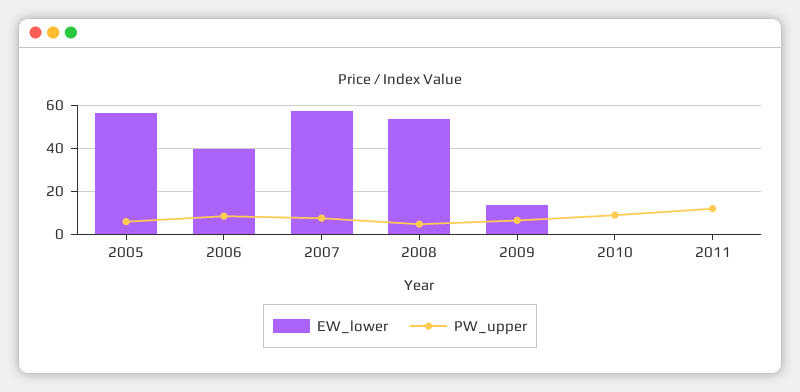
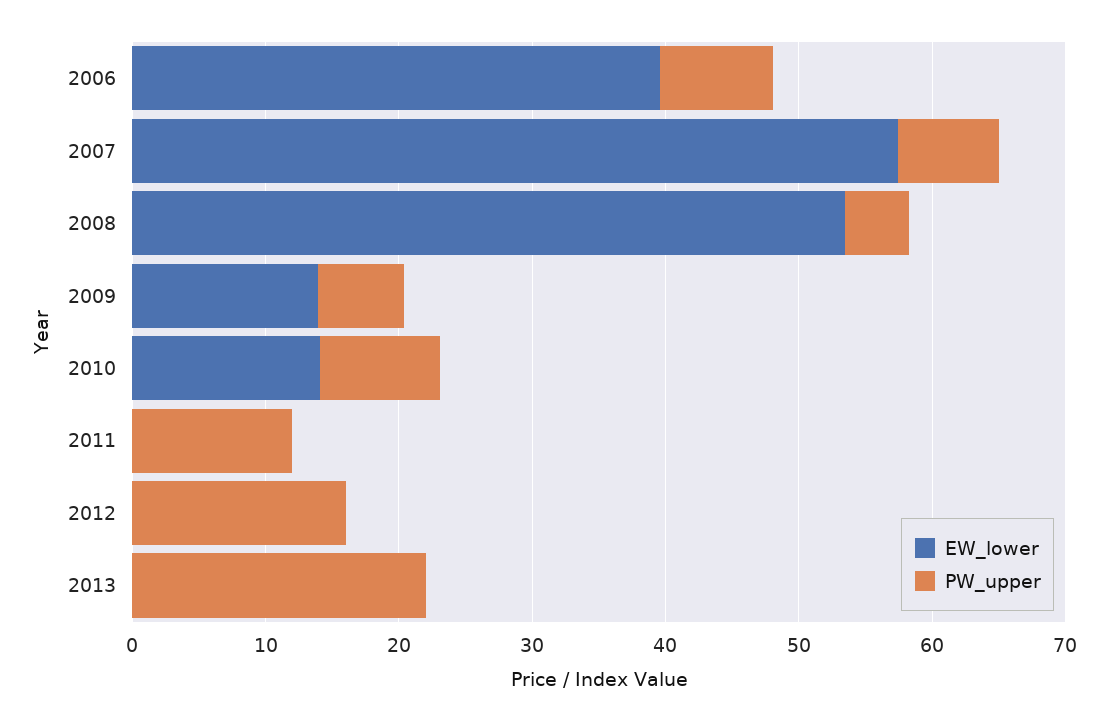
EW_lower, 2005: 55 -> none
PW_upper, 2005: 5 -> none
EW_lower, 2010: 0 -> 14
EW_lower, 2012: none -> 0
PW_upper, 2012: none -> 16
EW_lower, 2013: none -> 0
PW_upper, 2013: none -> 22

